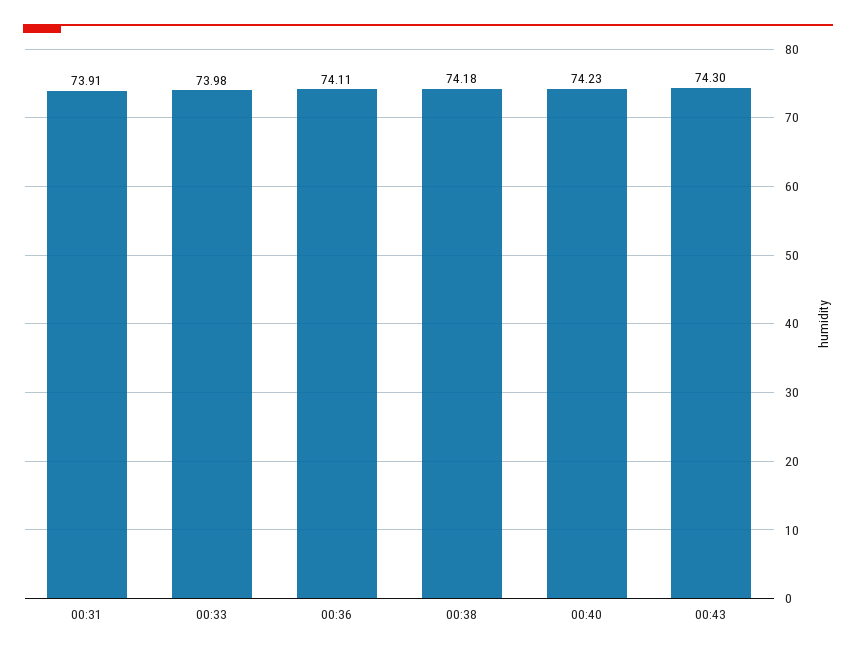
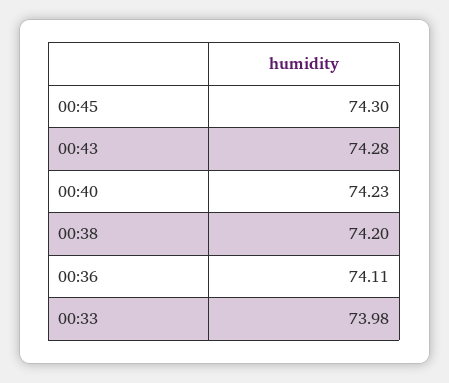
00:31: 73.91 -> none
00:38: 74.18 -> 74.2
00:43: 74.3 -> 74.28
00:45: none -> 74.3

